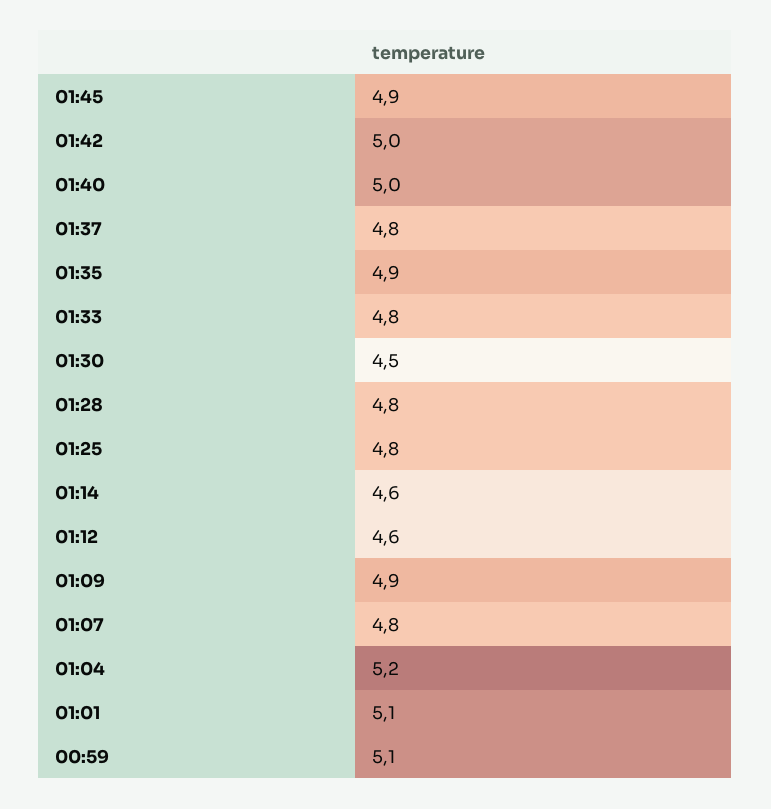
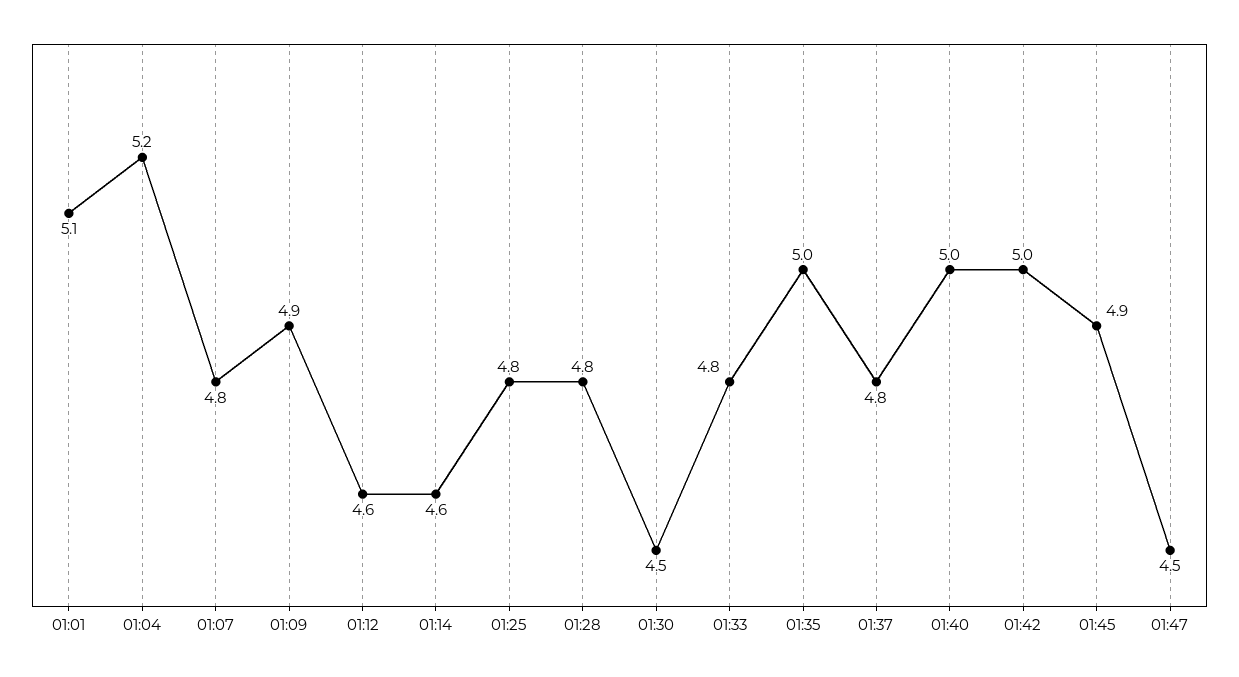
01:35: 4.9 -> 5
00:59: 5.1 -> none
01:47: none -> 4.5

